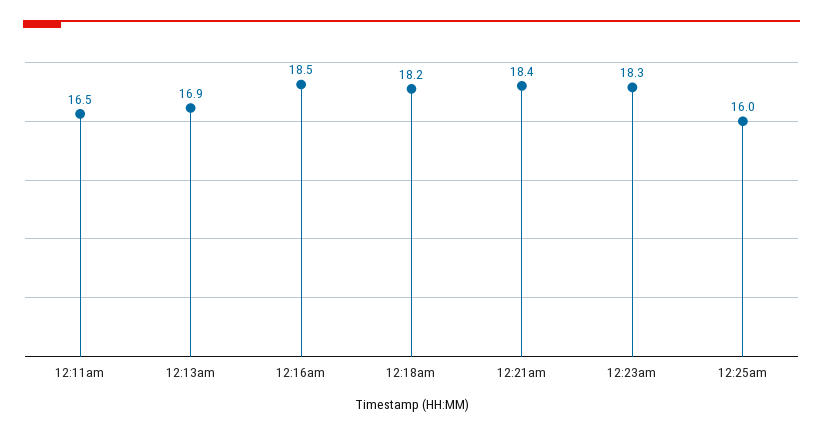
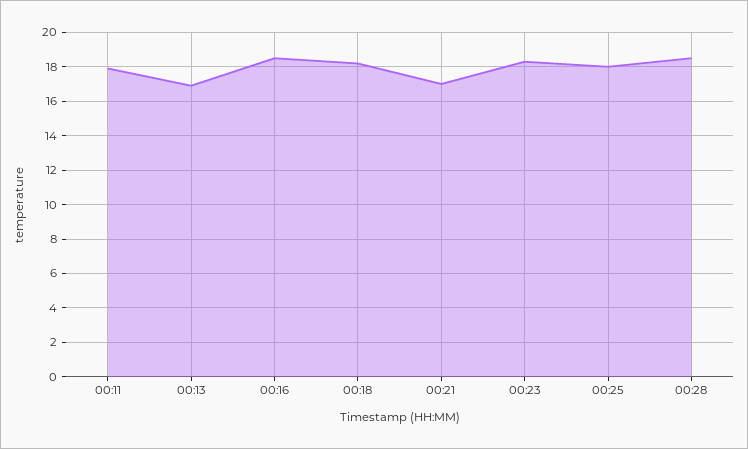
12:11am: 16.5 -> 18
12:21am: 18.4 -> 17
12:25am: 16 -> 18
00:28: none -> 18.5

